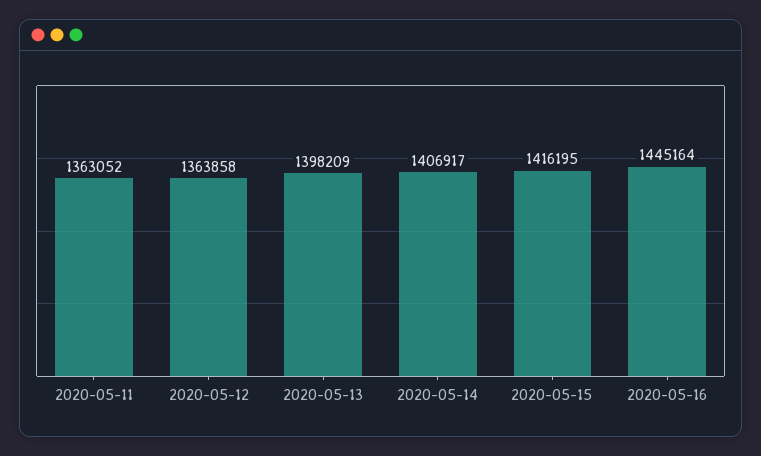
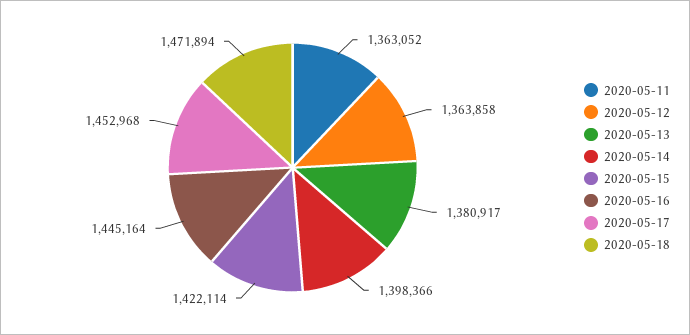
2020-05-13: 1398209 -> 1380917
2020-05-14: 1406917 -> 1398366
2020-05-15: 1416195 -> 1422114
2020-05-17: none -> 1452968
2020-05-18: none -> 1471894

